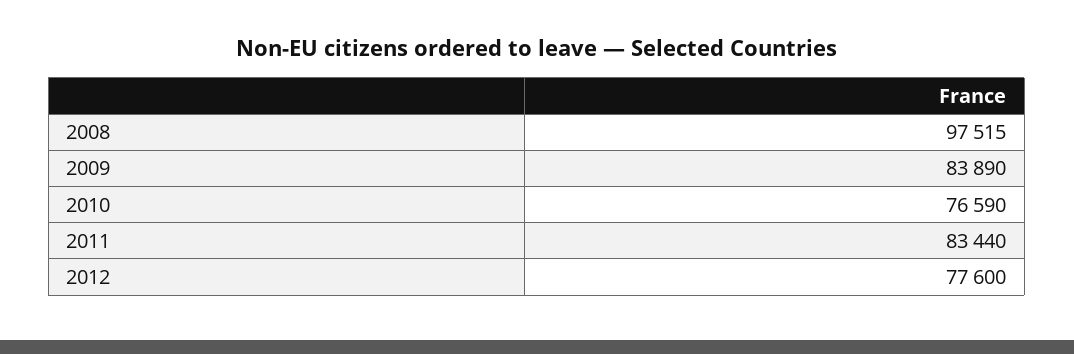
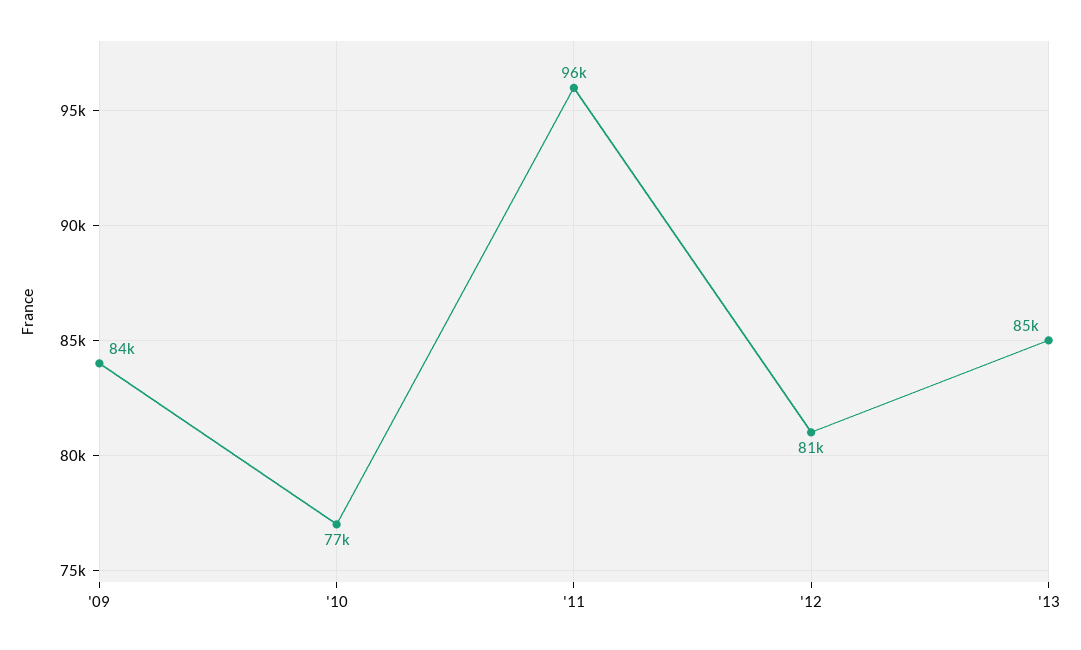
2008: 97515 -> none
2011: 83440 -> 96000
2012: 77600 -> 81000
'13: none -> 85000

